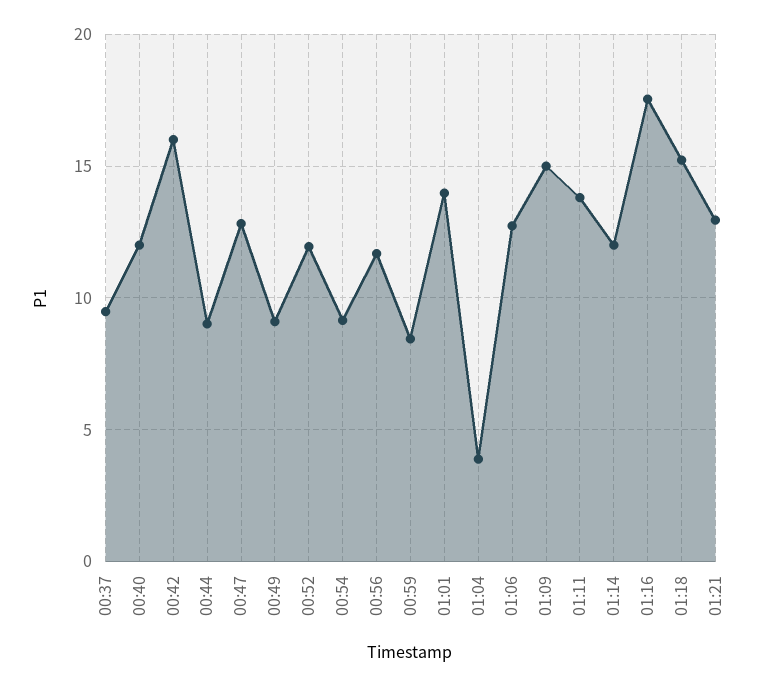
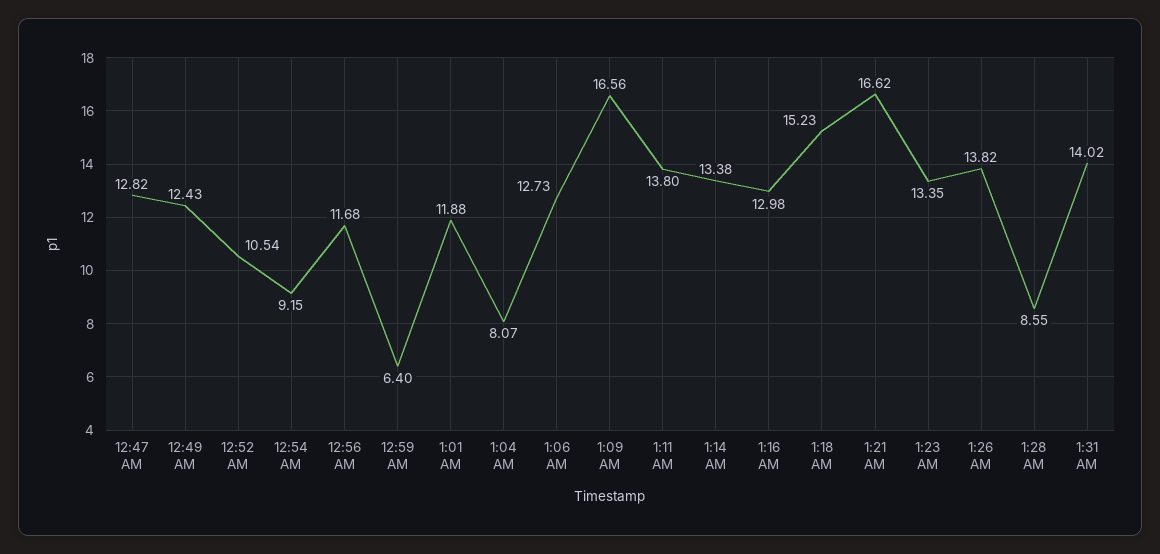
00:37: 9.5 -> none
00:40: 12 -> none
00:42: 16 -> none
00:44: 9 -> none
00:49: 9 -> 12.43
00:52: 12 -> 10.54
00:59: 8.5 -> 6.4
01:01: 14 -> 11.88
01:04: 4 -> 8.07
01:09: 15 -> 16.56
01:14: 12 -> 13.38
01:16: 17.5 -> 12.98
01:21: 13 -> 16.62
1:23 AM: none -> 13.35
1:26 AM: none -> 13.82
1:28 AM: none -> 8.55
1:31 AM: none -> 14.02

